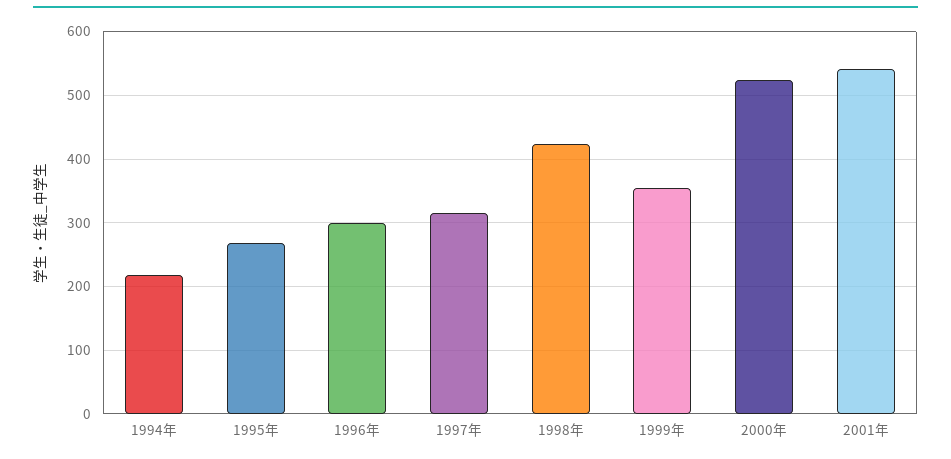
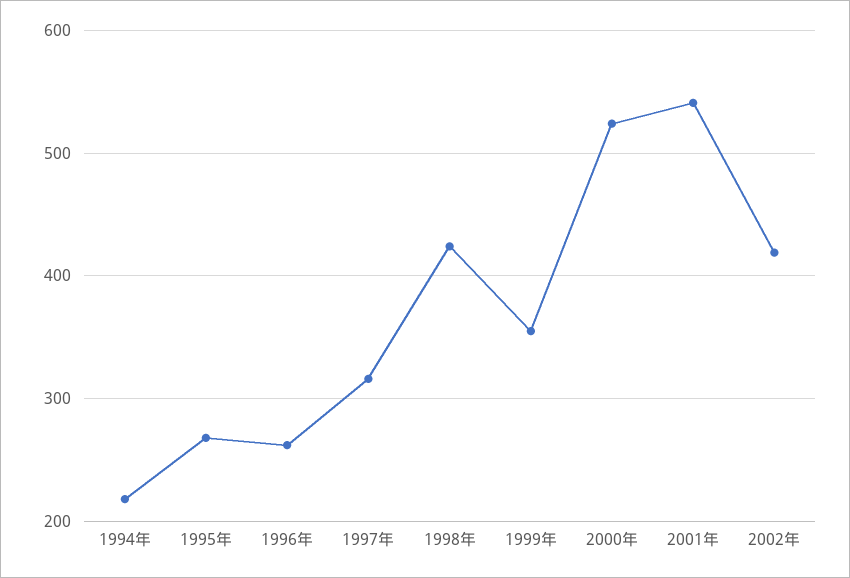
1996年: 300 -> 260
2002年: none -> 420

